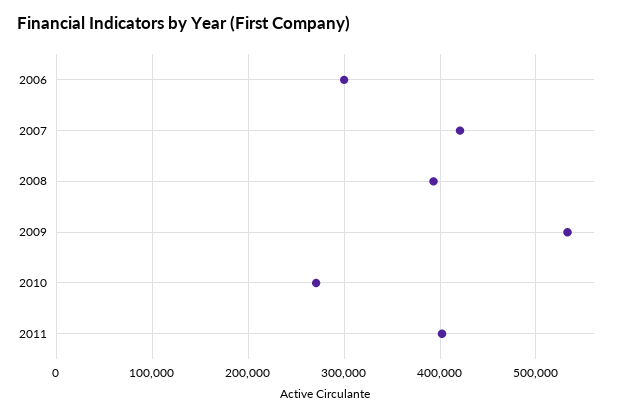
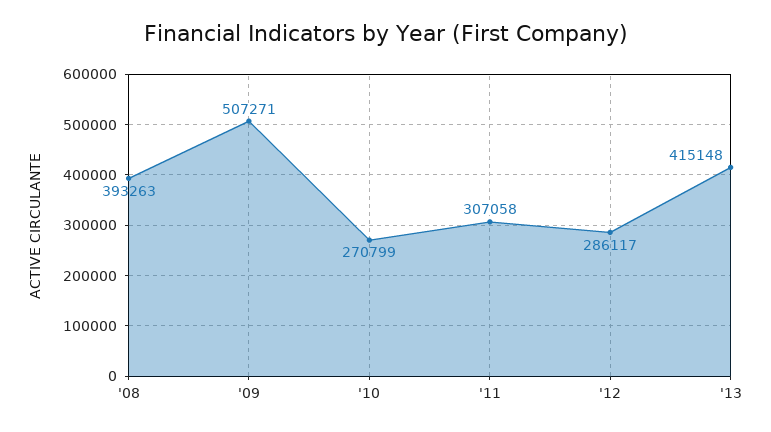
2006: 300000 -> none
2007: 420000 -> none
2009: 530000 -> 507271
2011: 400000 -> 307058
'12: none -> 286117
'13: none -> 415148

